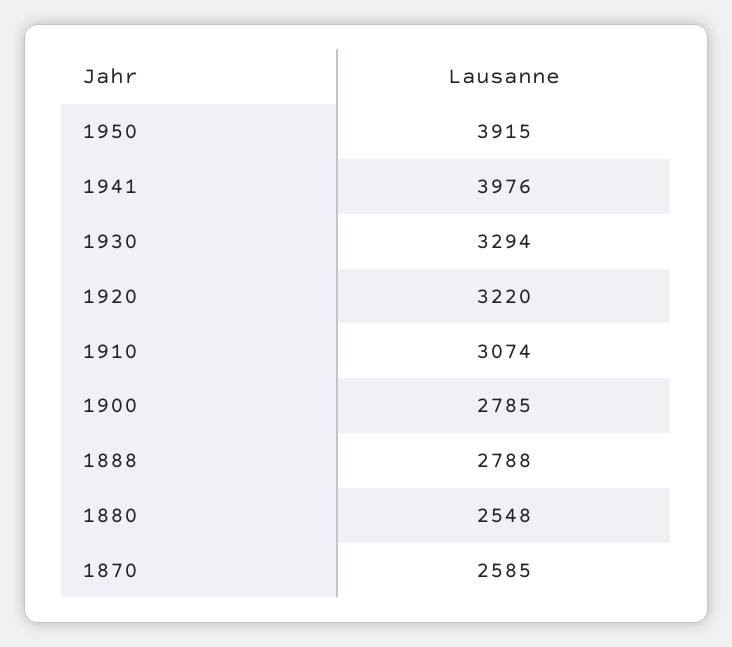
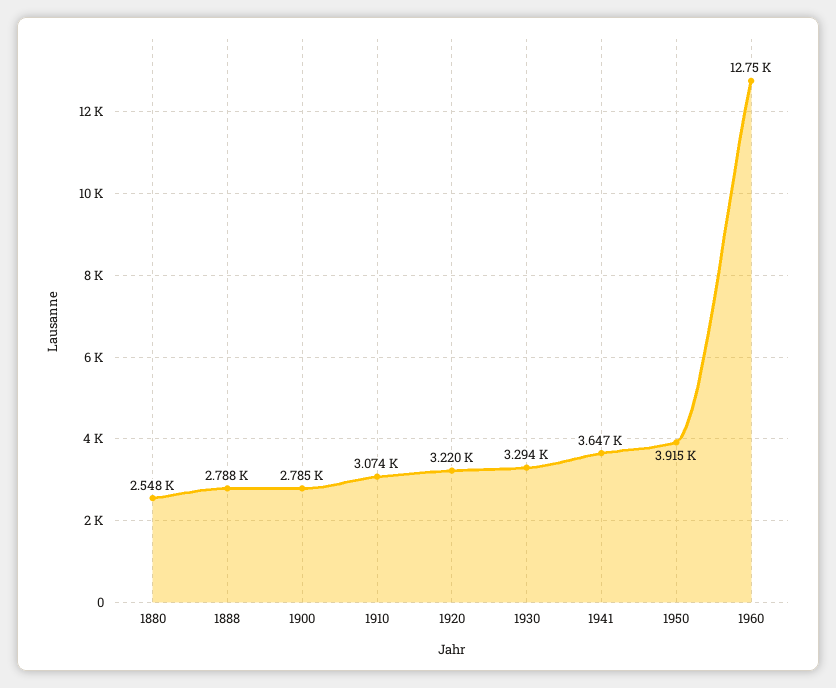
1941: 3976 -> 3647
1870: 2585 -> none
1960: none -> 12750

